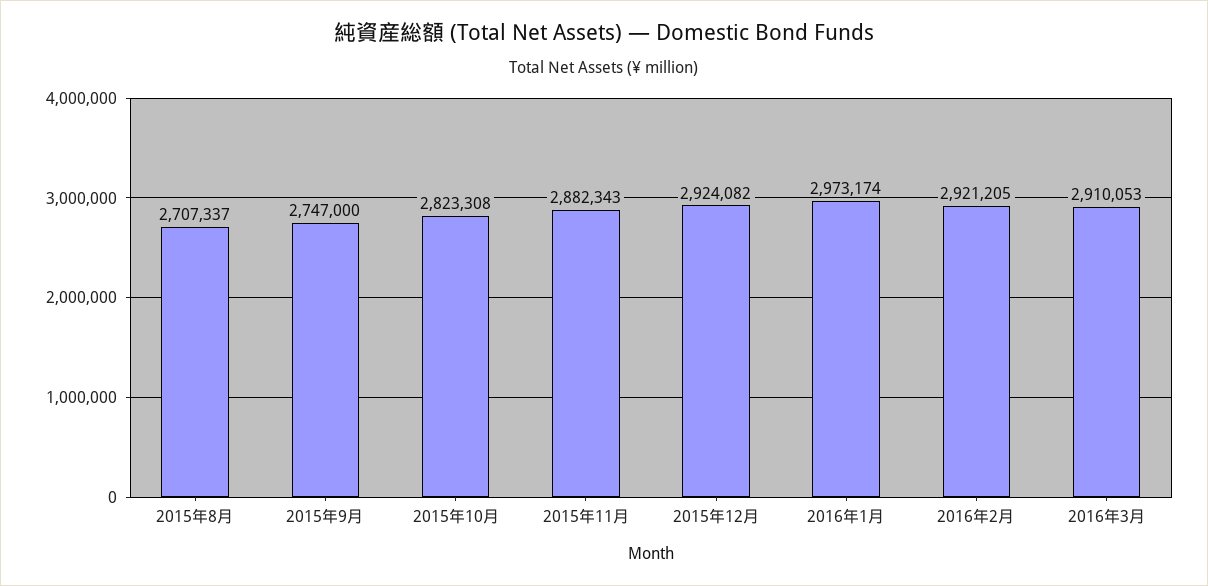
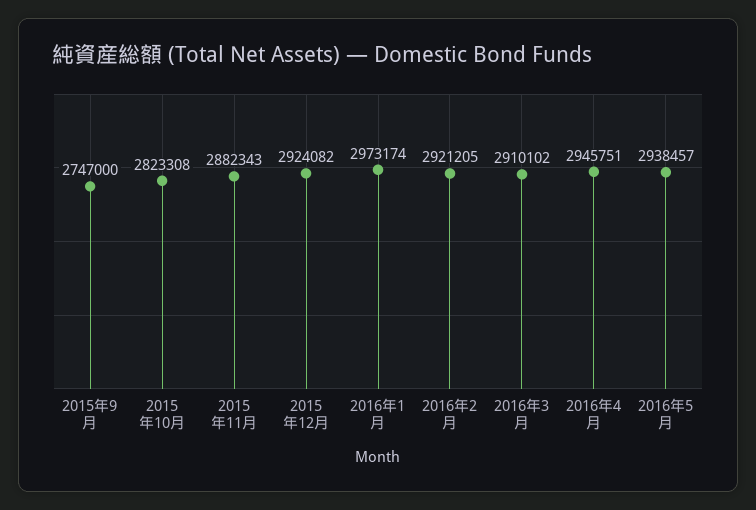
2015年8月: 2707337 -> none
2016年3月: 2910053 -> 2910102
2016年4月: none -> 2945751
2016年5月: none -> 2938457

